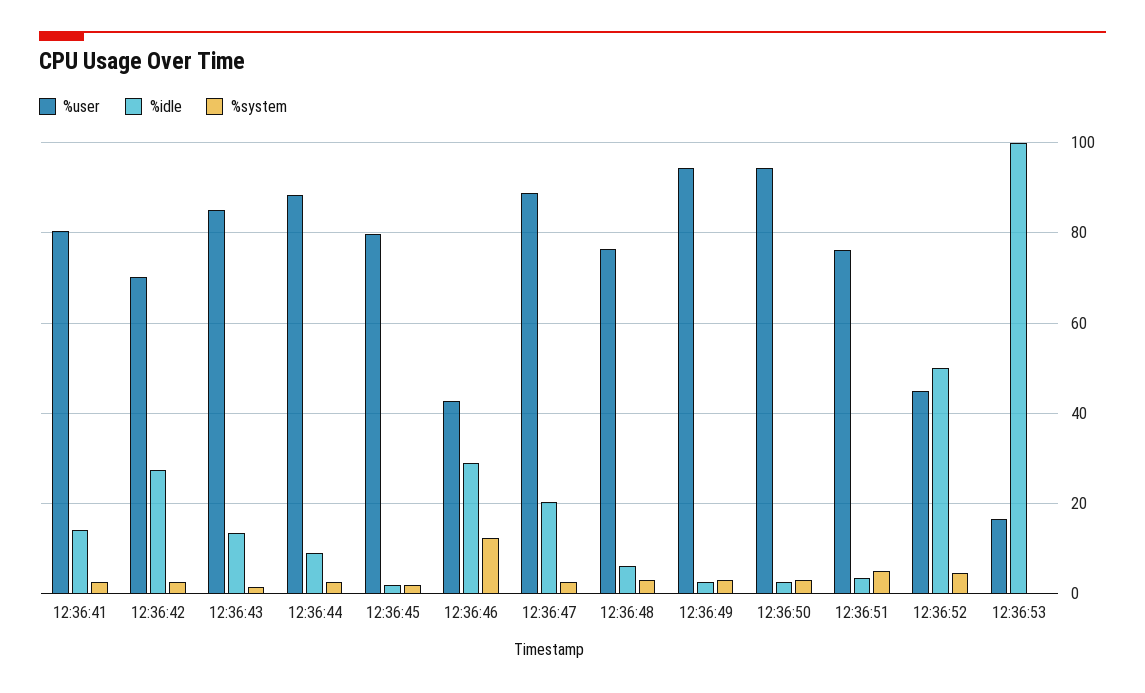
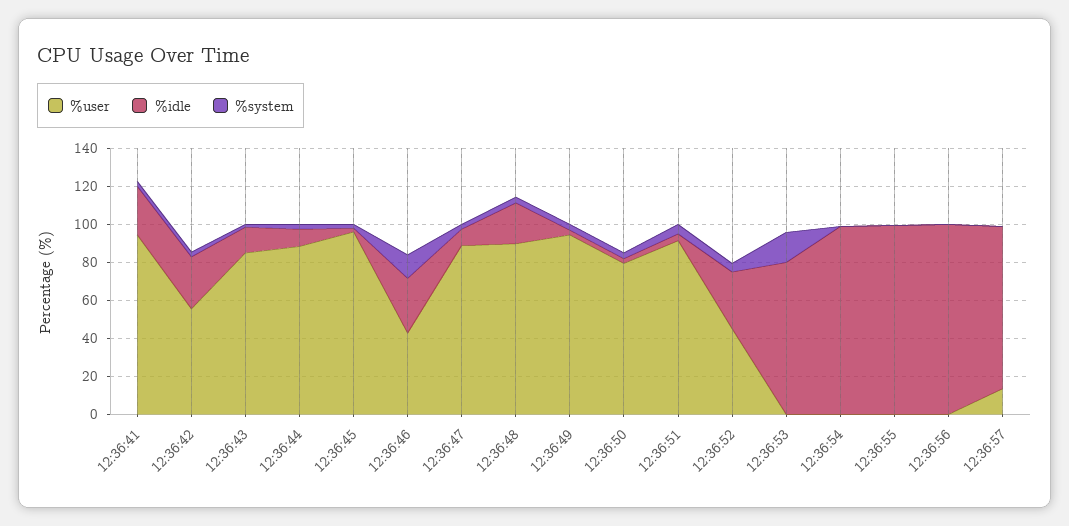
%user, 12:36:41: 80 -> 95
%idle, 12:36:41: 14 -> 25
%user, 12:36:42: 70 -> 55
%user, 12:36:45: 80 -> 95
%idle, 12:36:47: 20 -> 10
%user, 12:36:48: 76 -> 90
%idle, 12:36:48: 6 -> 20
%user, 12:36:50: 94 -> 80
%user, 12:36:51: 76 -> 90
%idle, 12:36:52: 50 -> 30
%user, 12:36:53: 16 -> 0
%idle, 12:36:53: 100 -> 80
%system, 12:36:53: 0 -> 15
%user, 12:36:54: none -> 0
%idle, 12:36:54: none -> 100
%system, 12:36:54: none -> 0
%user, 12:36:55: none -> 0
%idle, 12:36:55: none -> 100
%system, 12:36:55: none -> 0
%user, 12:36:56: none -> 0
%idle, 12:36:56: none -> 100
%system, 12:36:56: none -> 0
%user, 12:36:57: none -> 15
%idle, 12:36:57: none -> 85
%system, 12:36:57: none -> 0

